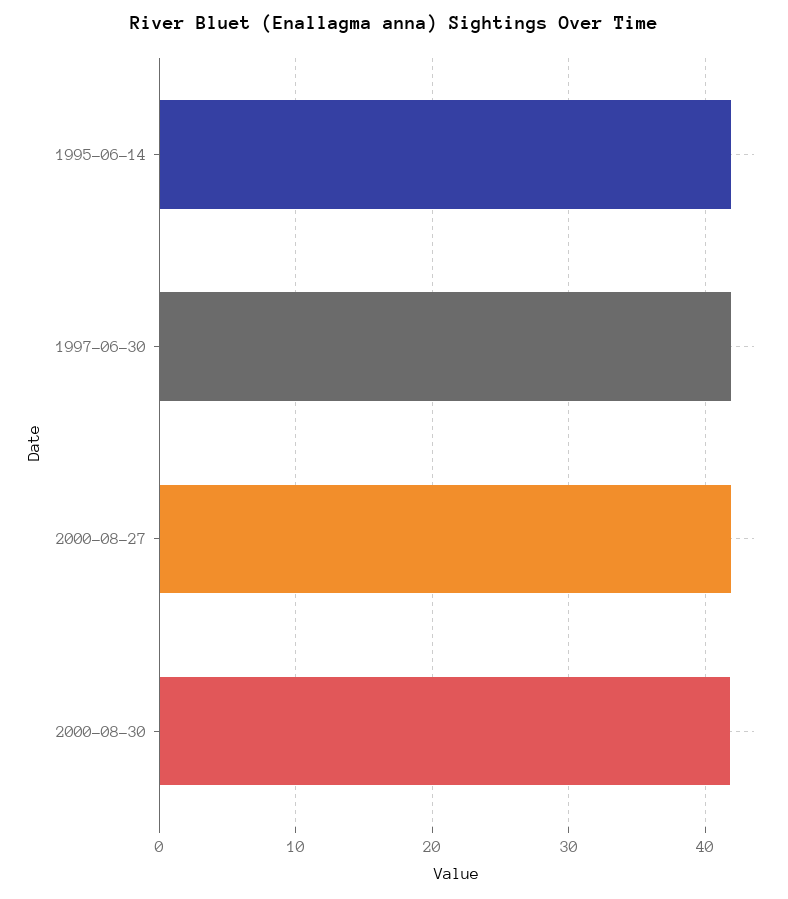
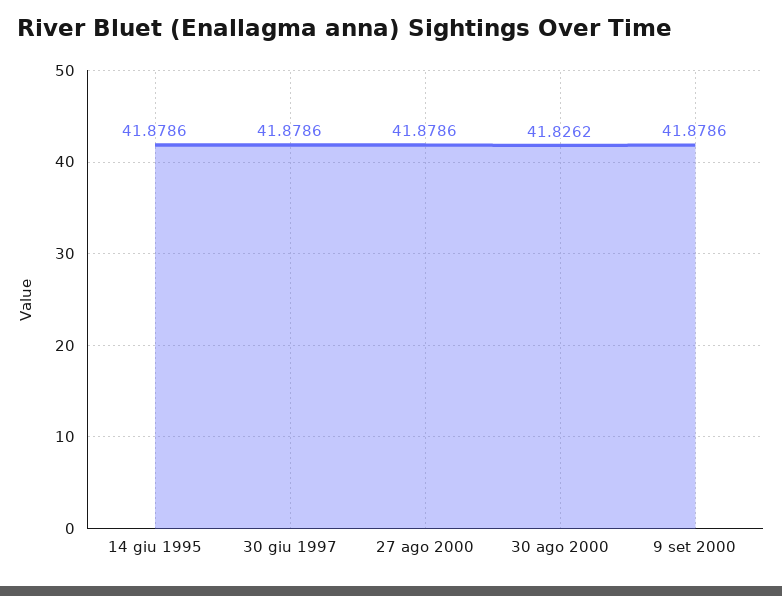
9 set 2000: none -> 41.8786

